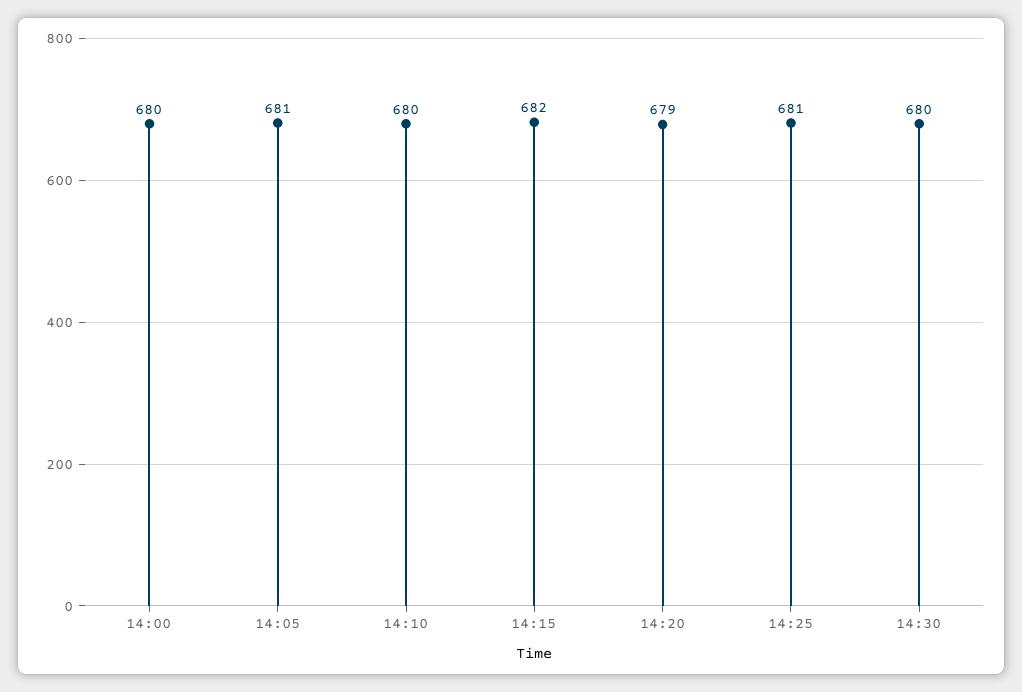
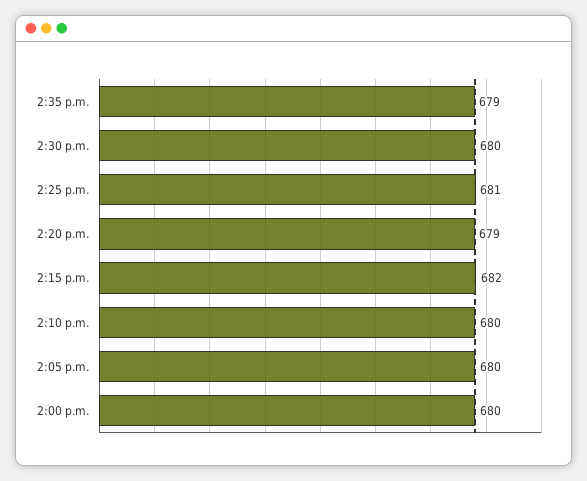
14:05: 681 -> 680
2:35 p.m.: none -> 679

